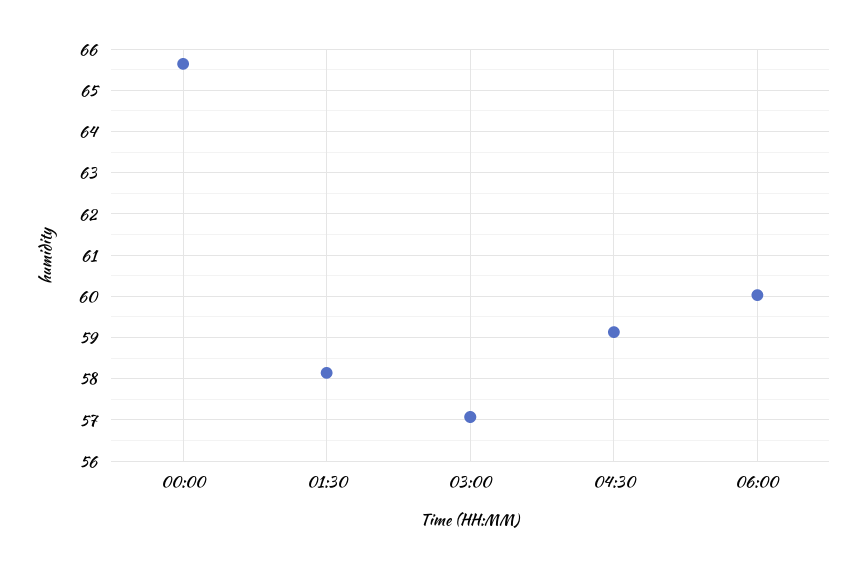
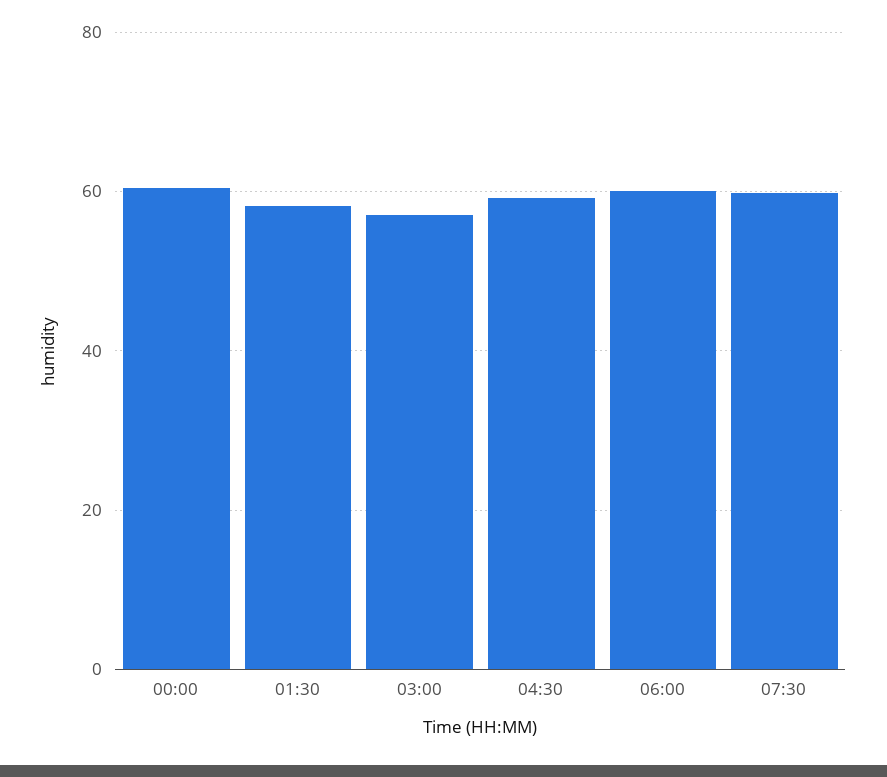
00:00: 65.6 -> 60
07:30: none -> 60

